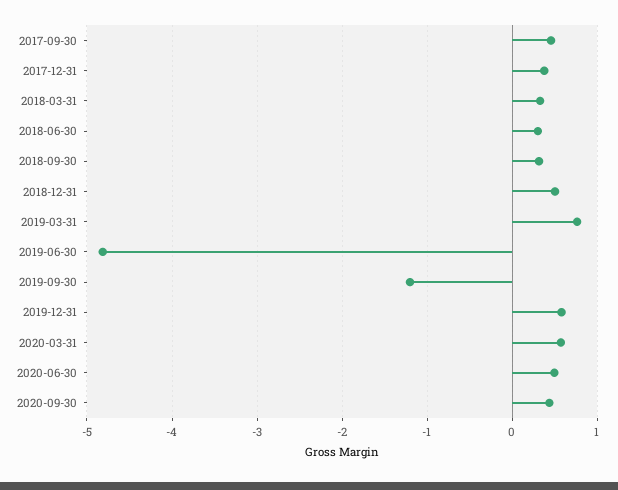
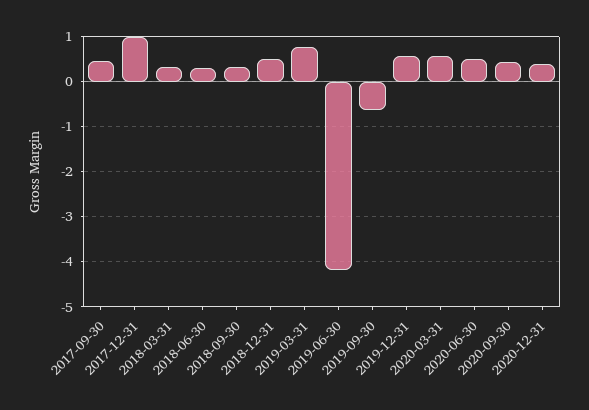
2017-12-31: 0.4 -> 1
2019-06-30: -4.8 -> -4.2
2019-09-30: -1.2 -> -0.6
2020-12-31: none -> 0.4

